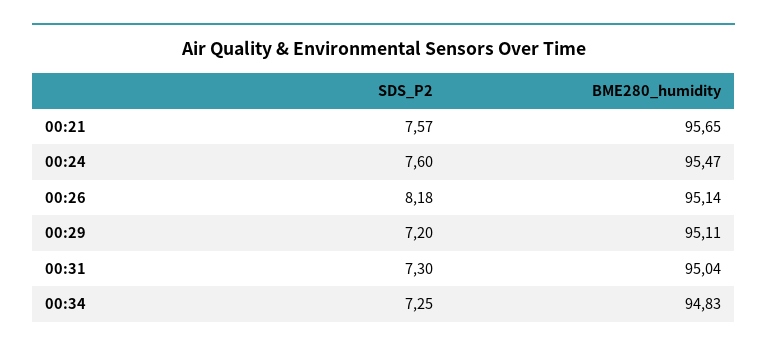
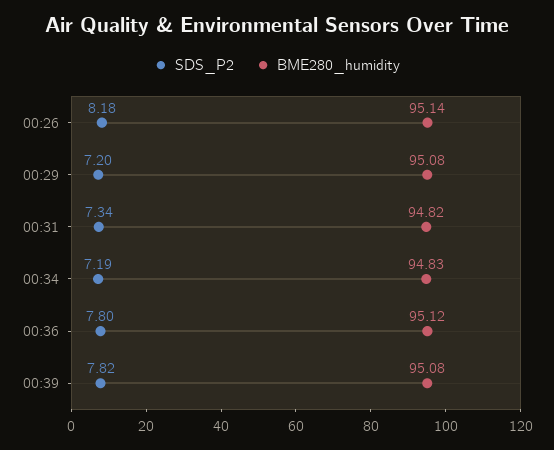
SDS_P2, 00:21: 7.57 -> none
BME280_humidity, 00:21: 95.65 -> none
SDS_P2, 00:24: 7.6 -> none
BME280_humidity, 00:24: 95.47 -> none
BME280_humidity, 00:29: 95.11 -> 95.08
SDS_P2, 00:31: 7.3 -> 7.34
BME280_humidity, 00:31: 95.04 -> 94.82
SDS_P2, 00:34: 7.25 -> 7.19
SDS_P2, 00:36: none -> 7.8
BME280_humidity, 00:36: none -> 95.12
SDS_P2, 00:39: none -> 7.82
BME280_humidity, 00:39: none -> 95.08

